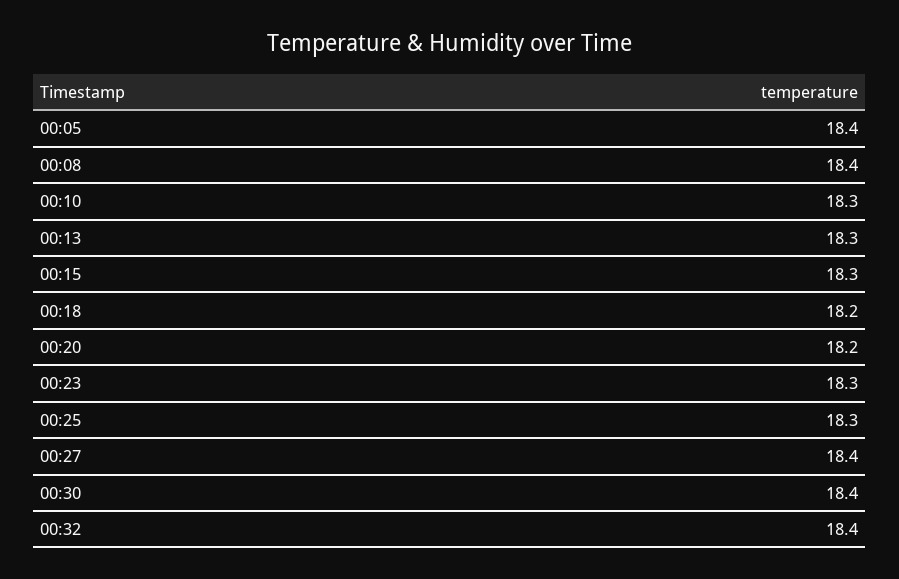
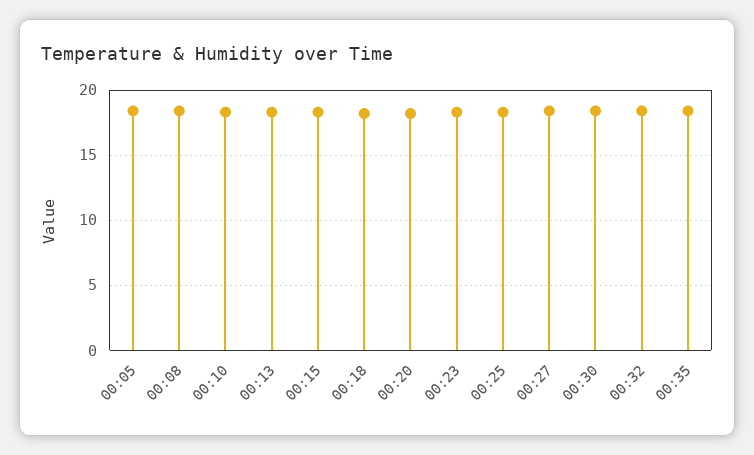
00:35: none -> 18.5

